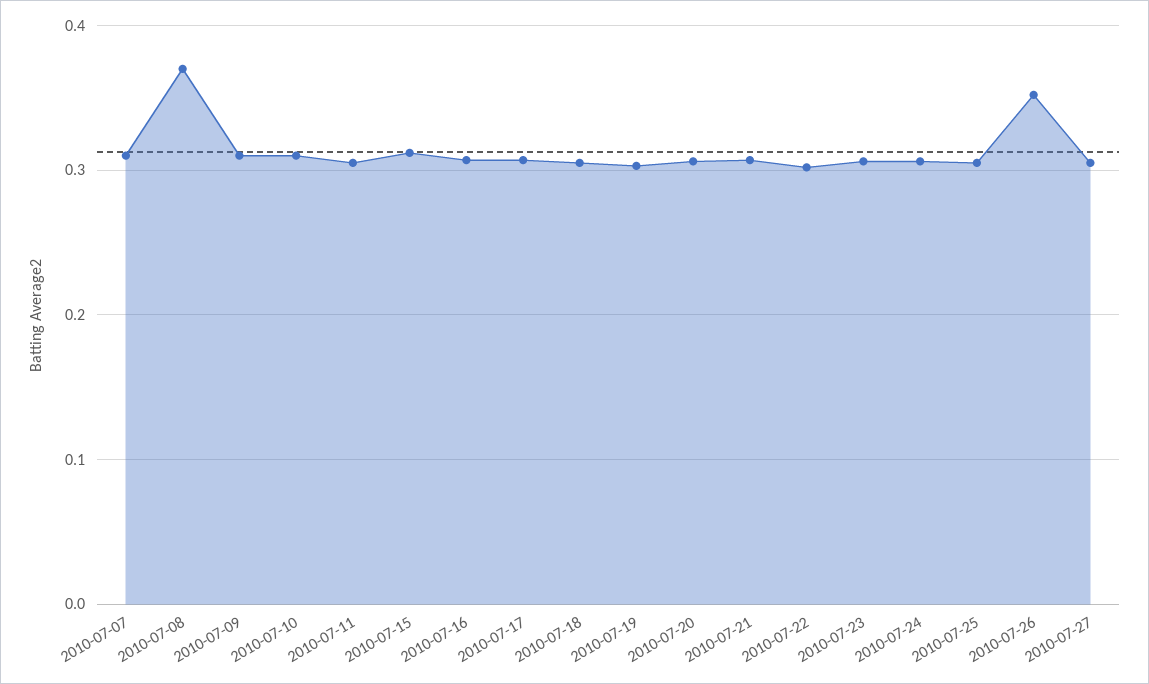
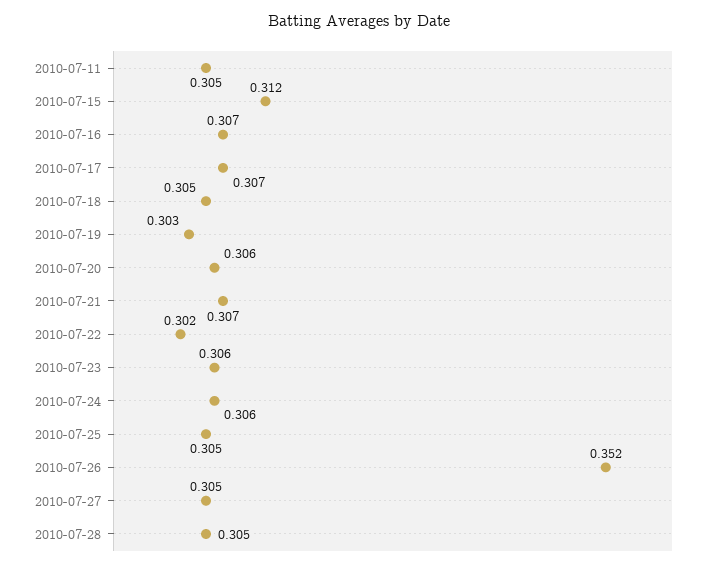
2010-07-07: 0.31 -> none
2010-07-08: 0.37 -> none
2010-07-09: 0.31 -> none
2010-07-10: 0.31 -> none
2010-07-28: none -> 0.305

